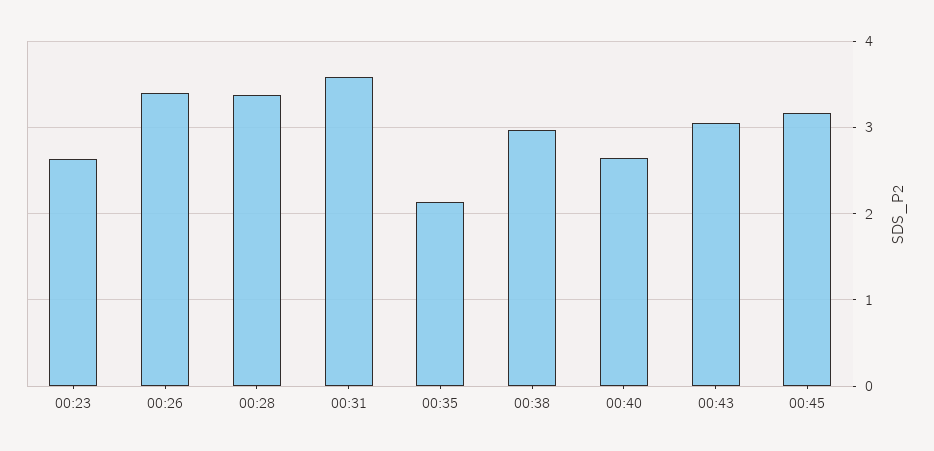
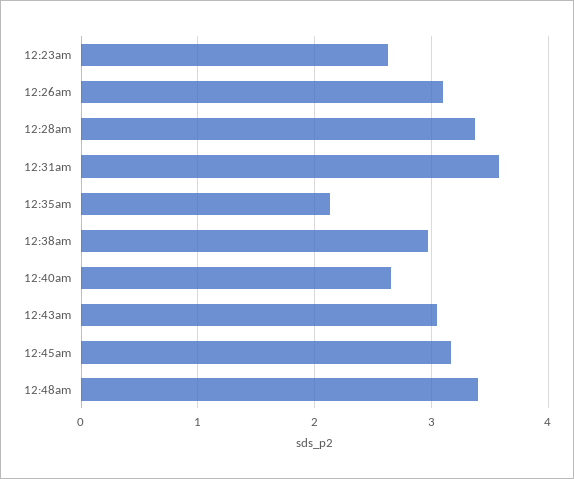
00:26: 3.4 -> 3.1
12:48am: none -> 3.4

